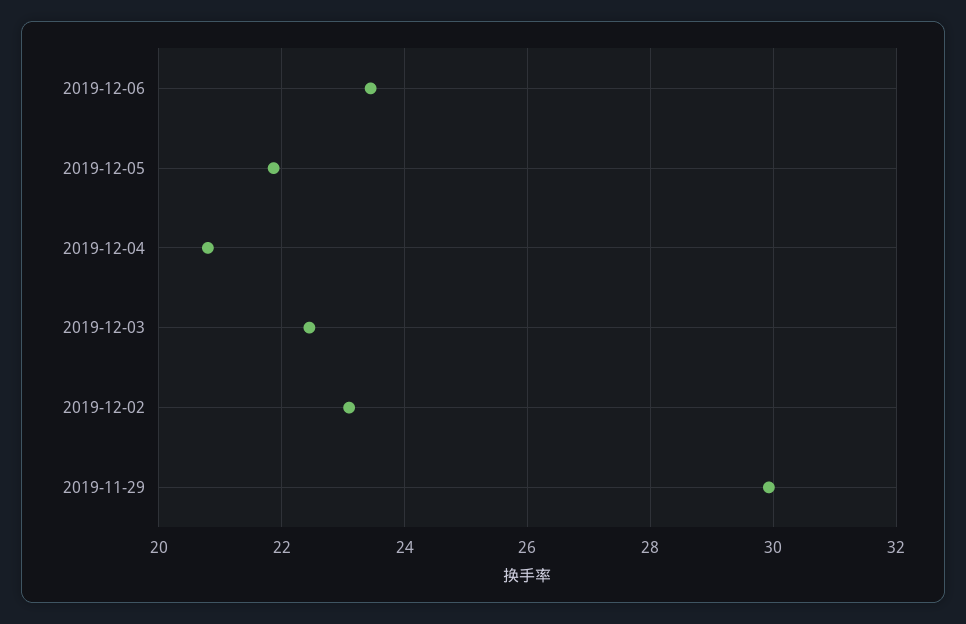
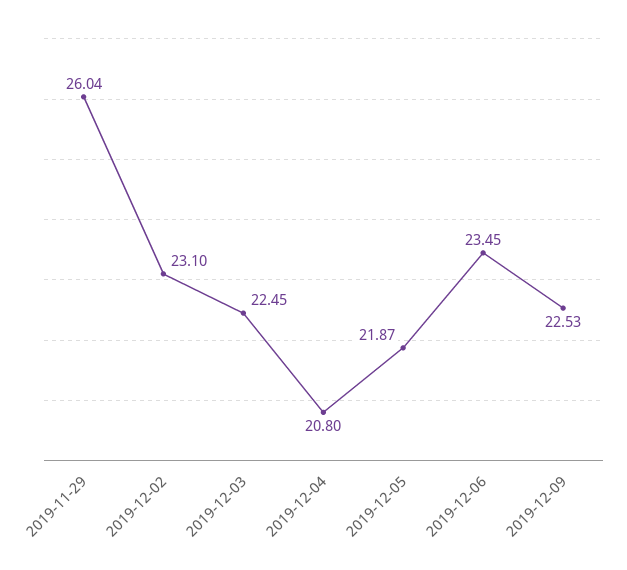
2019-11-29: 30 -> 26.04
2019-12-09: none -> 22.53

